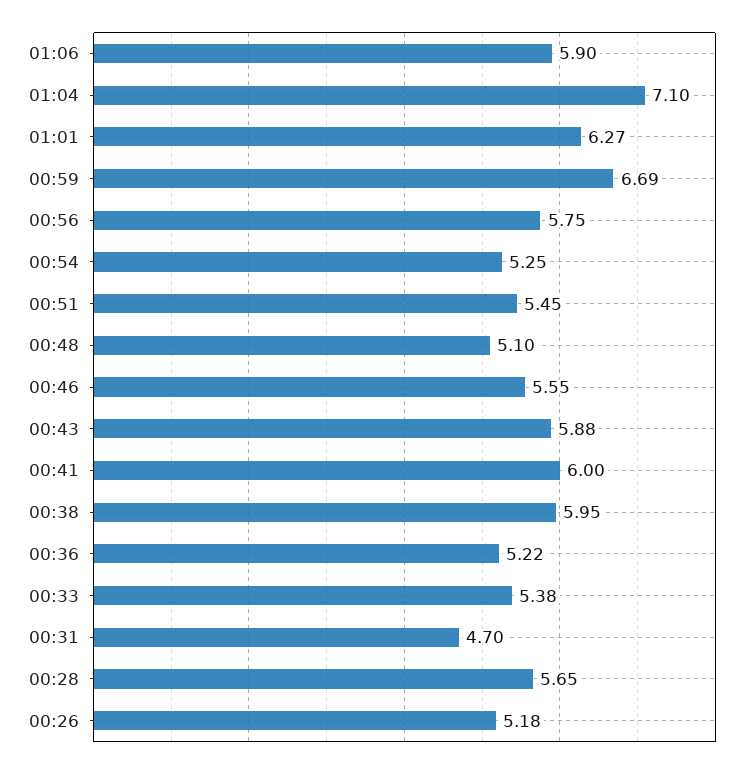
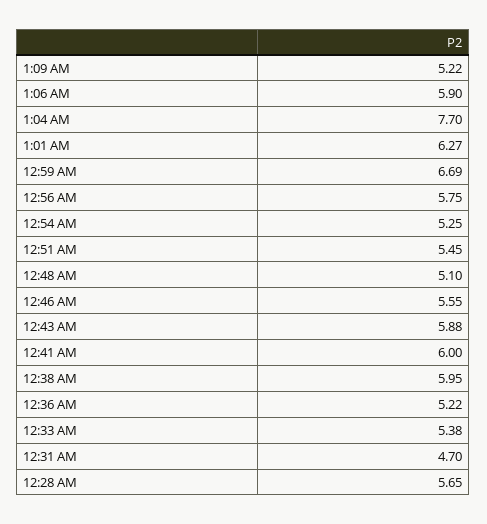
01:04: 7.1 -> 7.7
00:26: 5.18 -> none
1:09 AM: none -> 5.22

